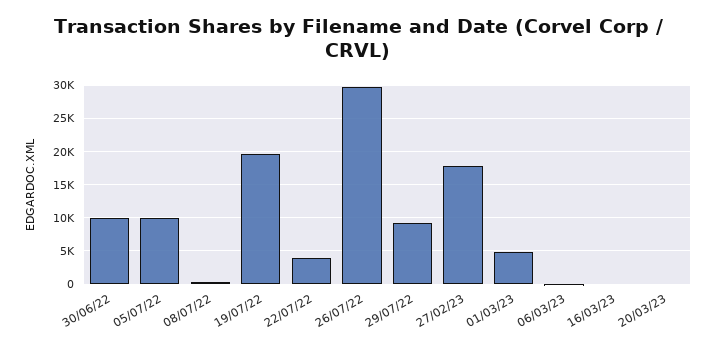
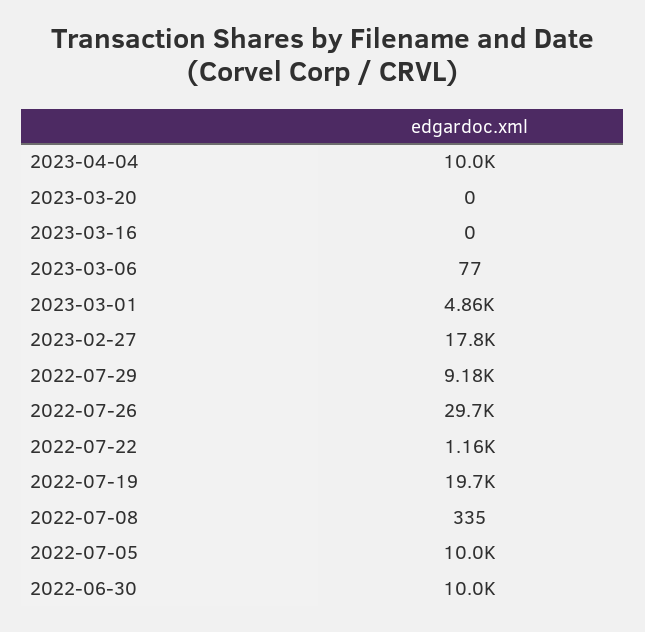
22/07/22: 4000 -> 1160
2023-04-04: none -> 10000

